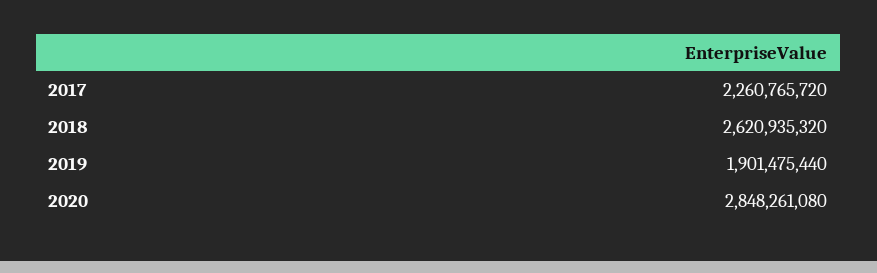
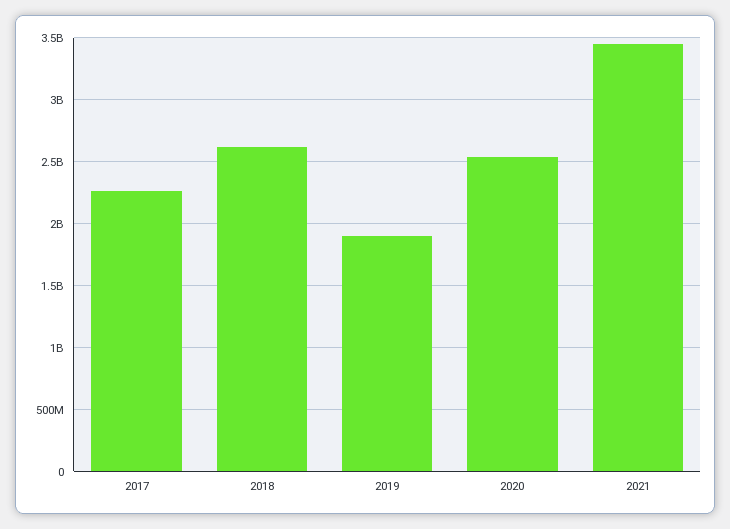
2020: 2848261080 -> 2550000000
2021: none -> 3450000000

